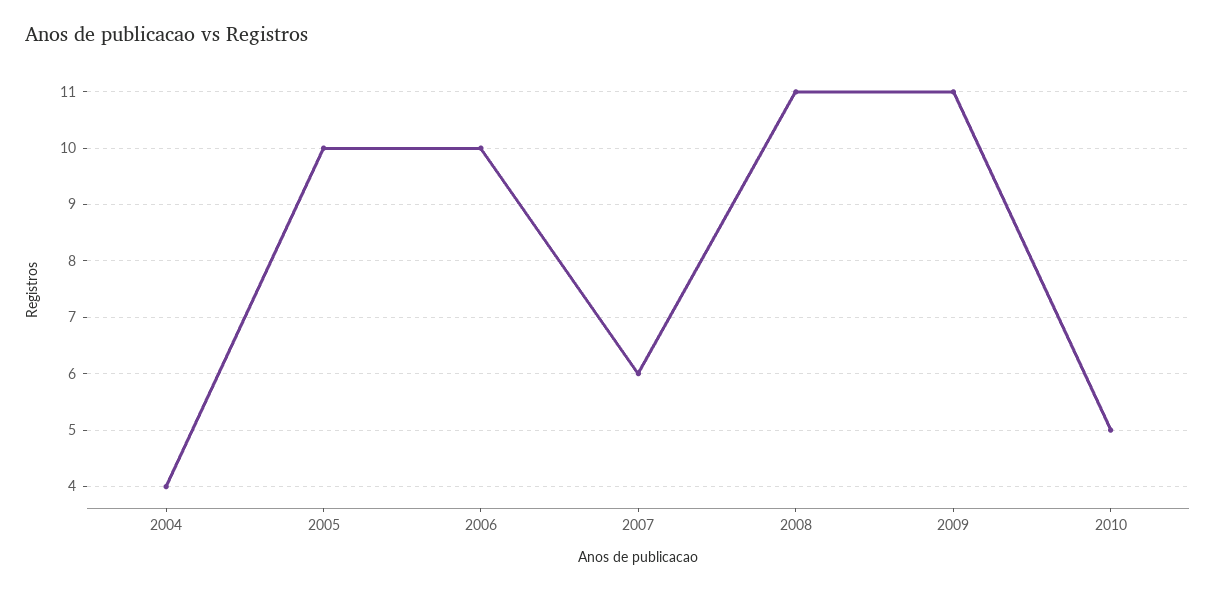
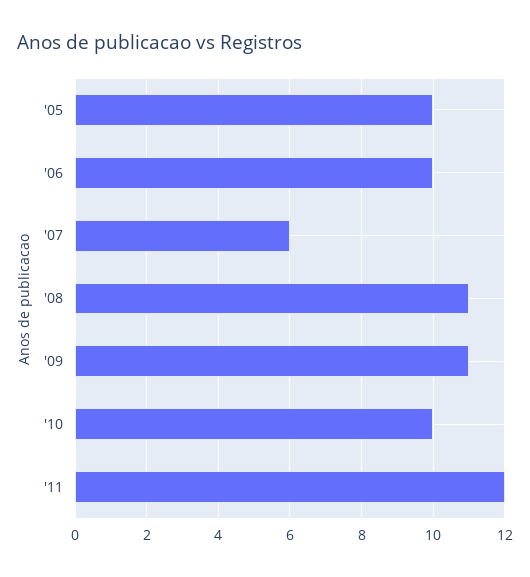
2004: 4 -> none
2010: 5 -> 10
'11: none -> 12

